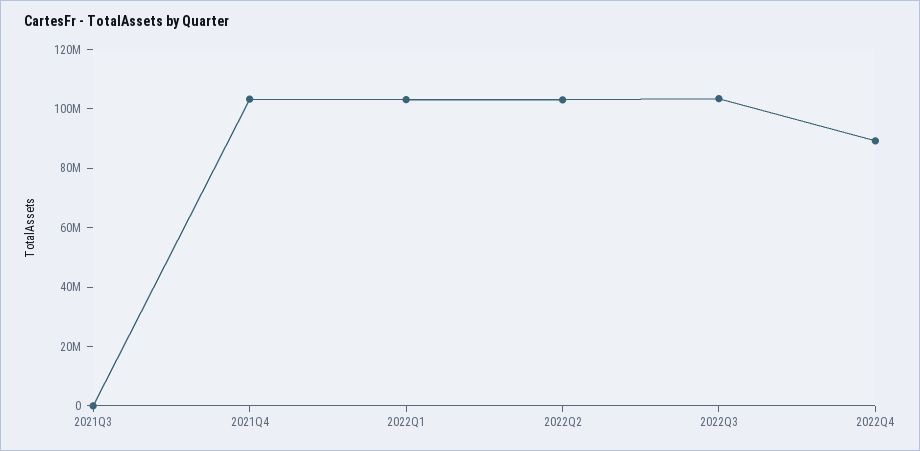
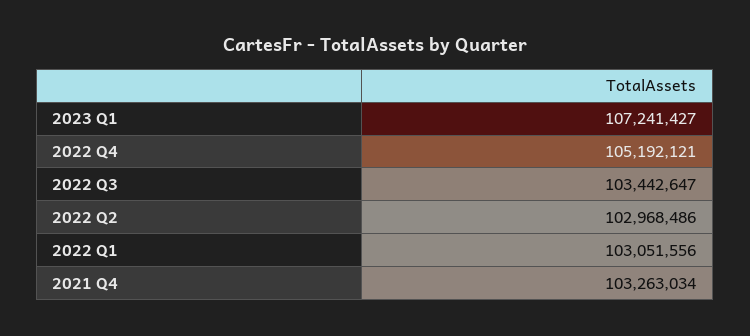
2021Q3: 0 -> none
2022Q4: 90000000 -> 105192121
2023 Q1: none -> 107241427

